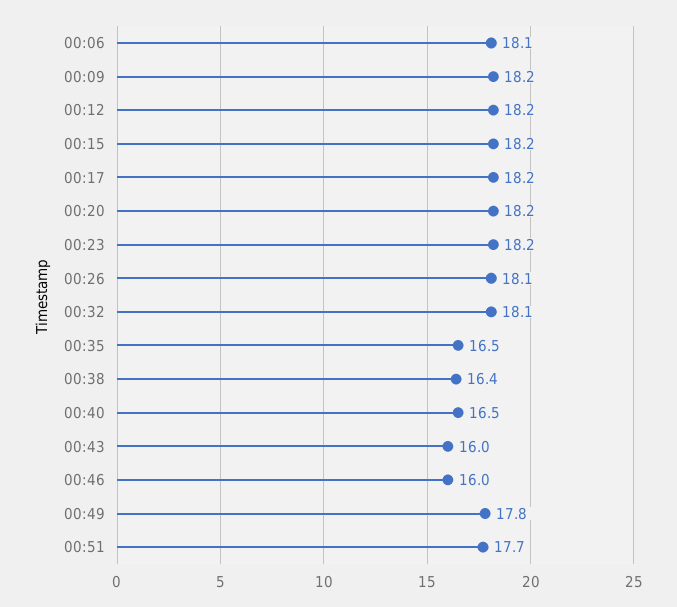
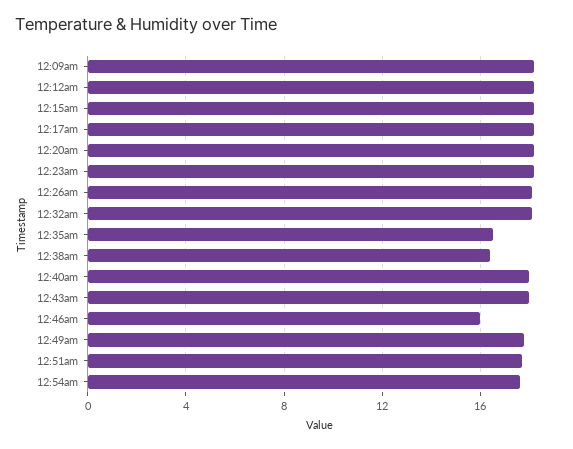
00:06: 18.1 -> none
00:40: 16.5 -> 18
00:43: 16 -> 18
12:54am: none -> 17.5

